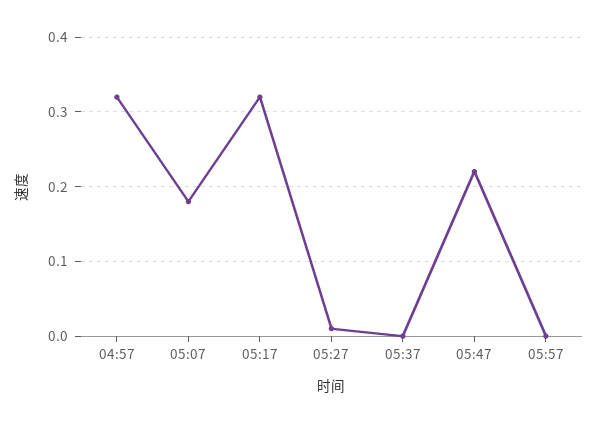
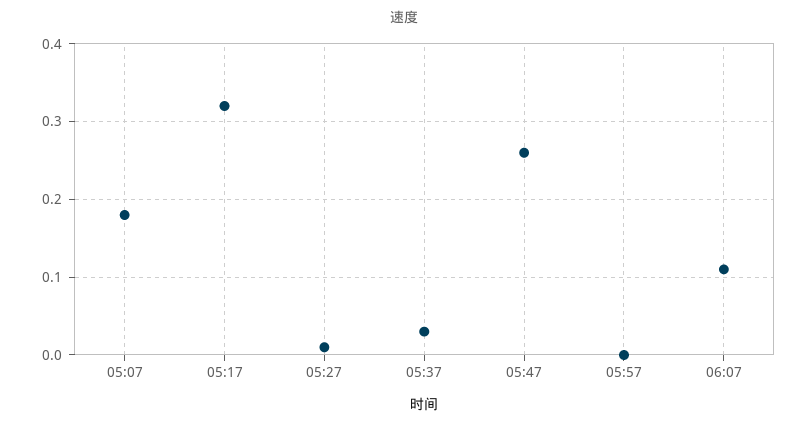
04:57: 0.32 -> none
05:37: 0 -> 0.03
05:47: 0.22 -> 0.26
06:07: none -> 0.11

